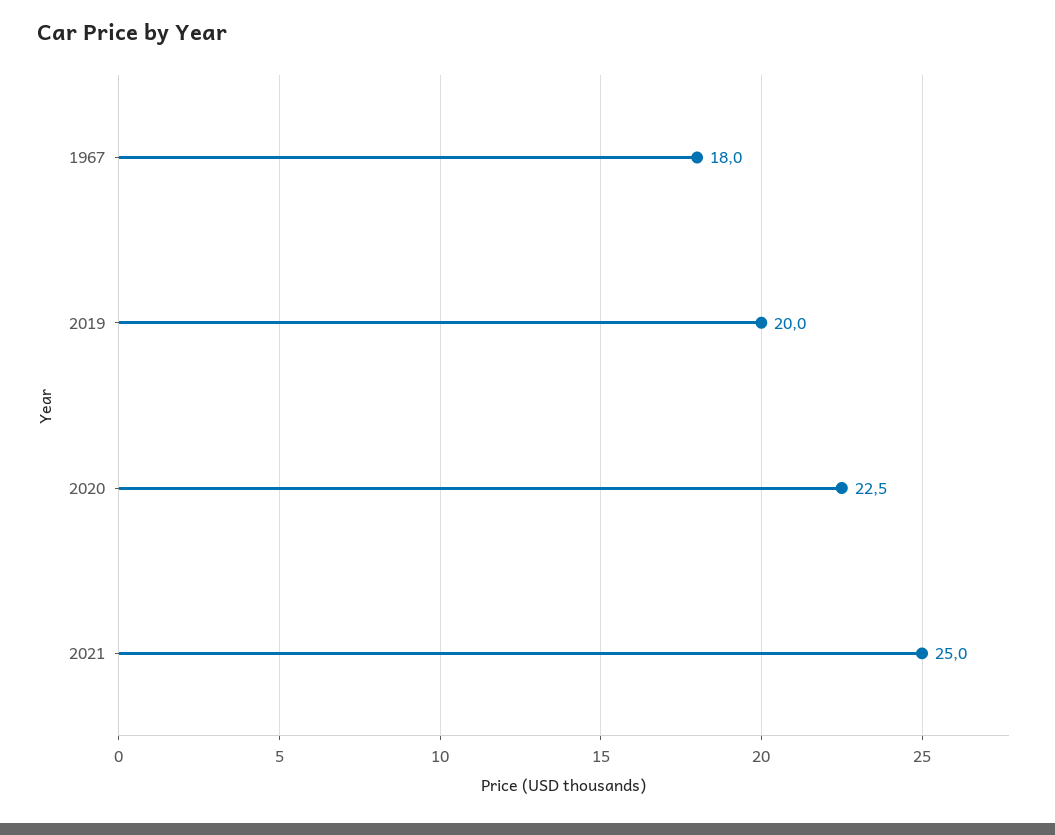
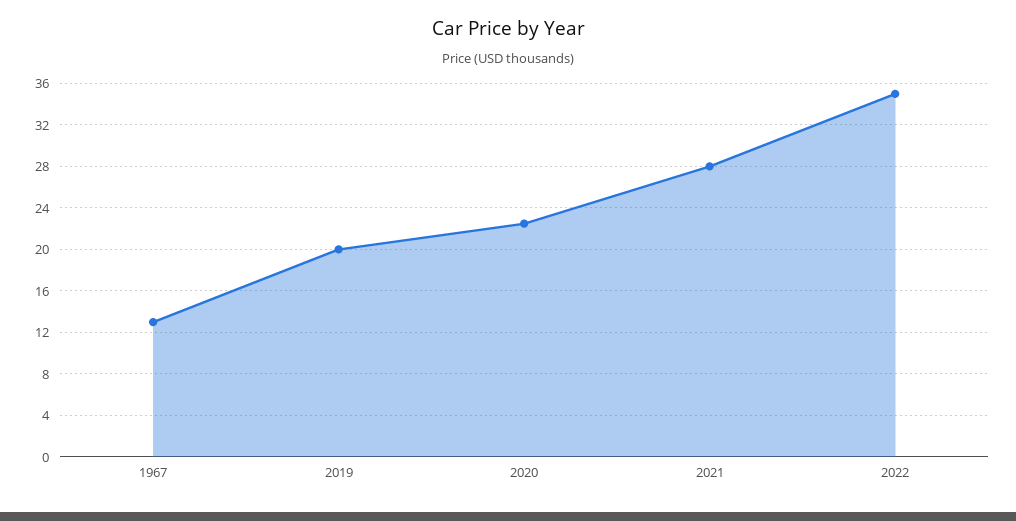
1967: 18 -> 13
2021: 25 -> 28
2022: none -> 35

